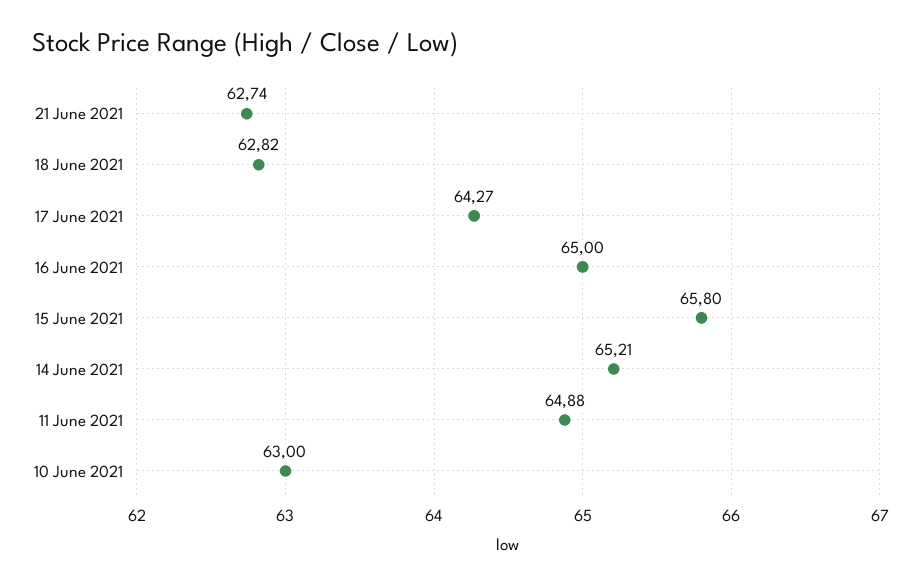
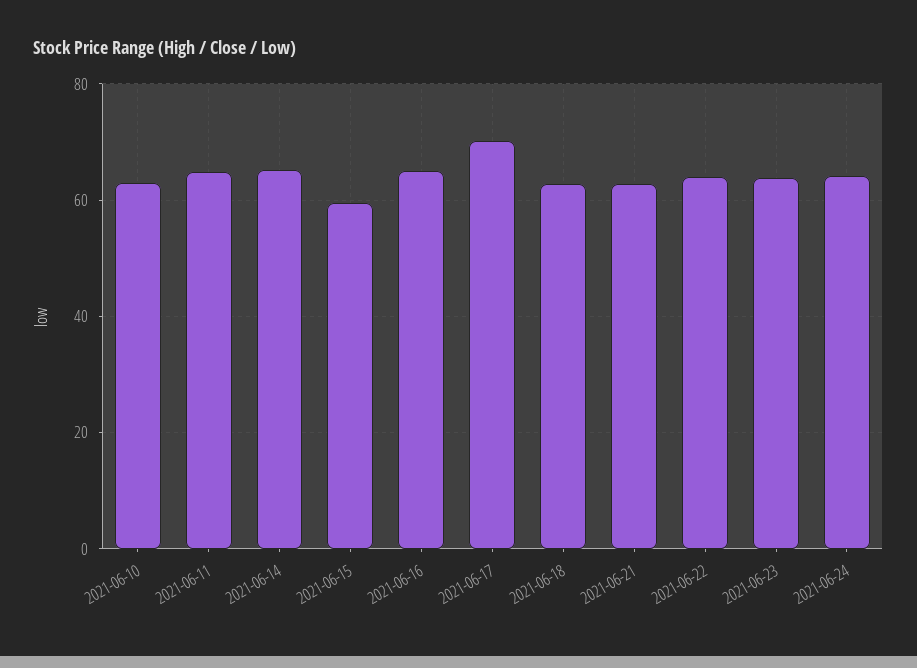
17 June 2021: 64.27 -> 70
15 June 2021: 65.8 -> 60
2021-06-22: none -> 64
2021-06-23: none -> 64
2021-06-24: none -> 64

